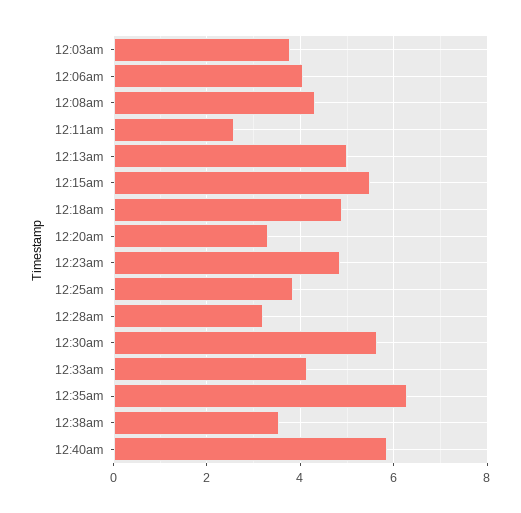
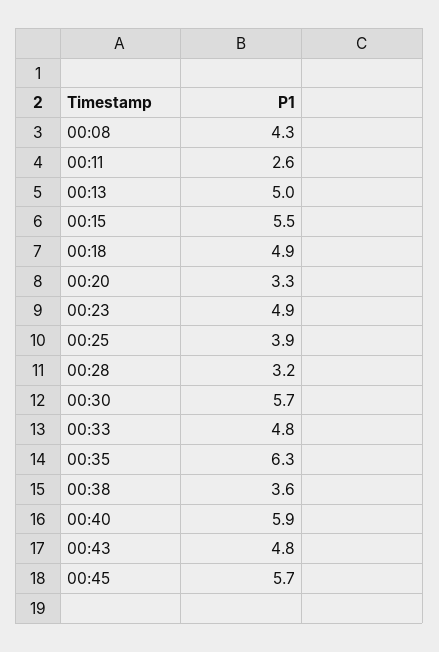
12:03am: 3.8 -> none
12:06am: 4 -> none
12:33am: 4.2 -> 4.8
00:43: none -> 4.8
00:45: none -> 5.7

